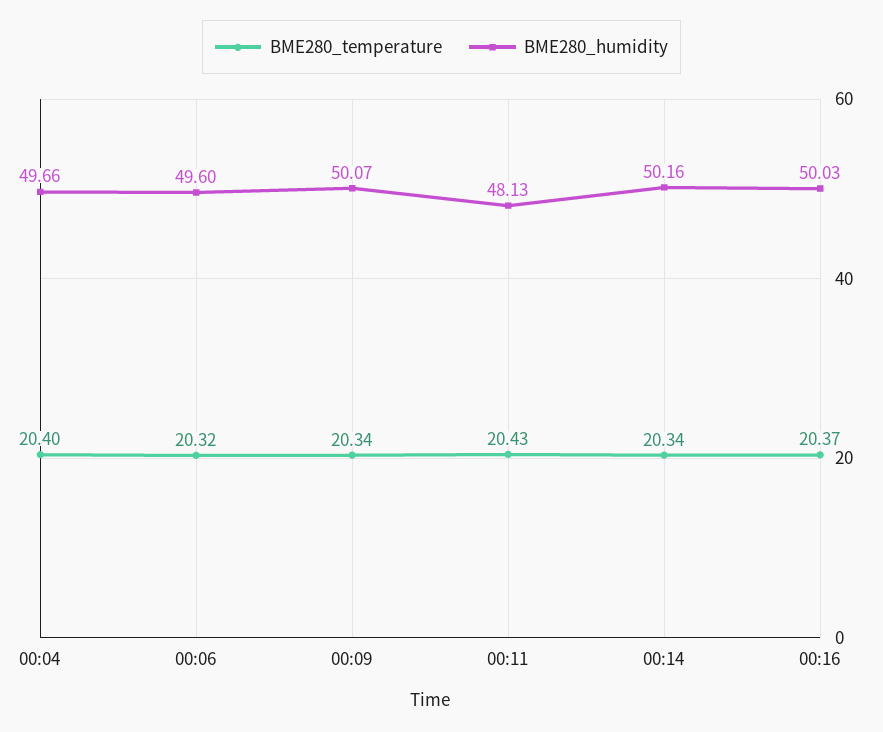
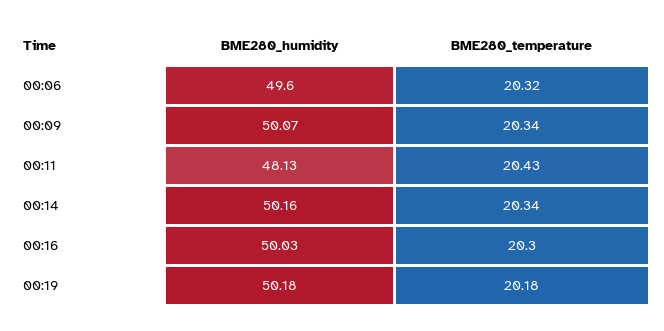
BME280_temperature, 00:04: 20.4 -> none
BME280_humidity, 00:04: 49.66 -> none
BME280_temperature, 00:16: 20.37 -> 20.3
BME280_humidity, 00:19: none -> 50.18
BME280_temperature, 00:19: none -> 20.18

